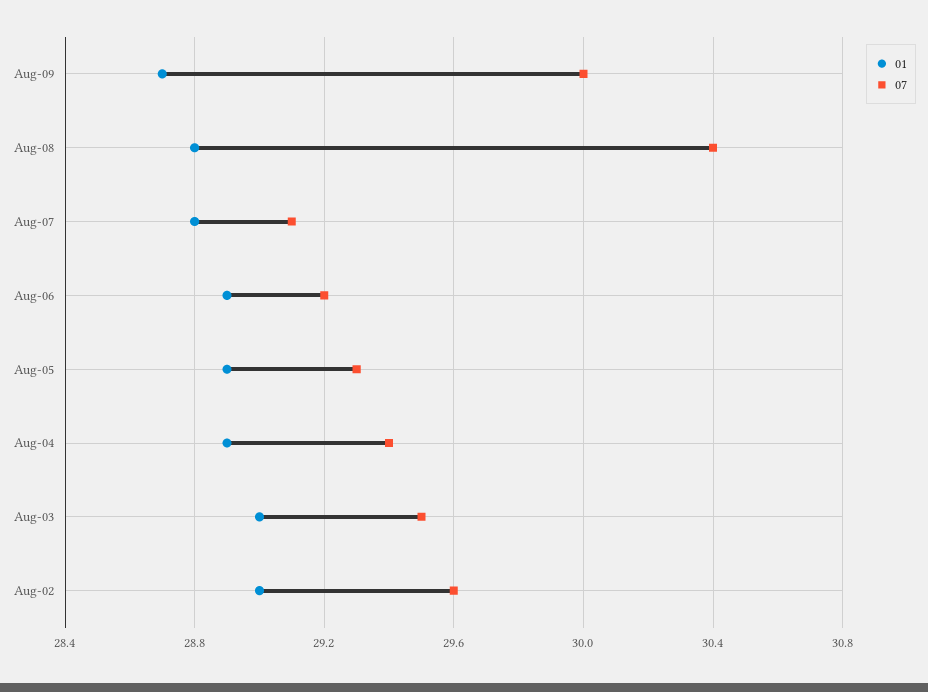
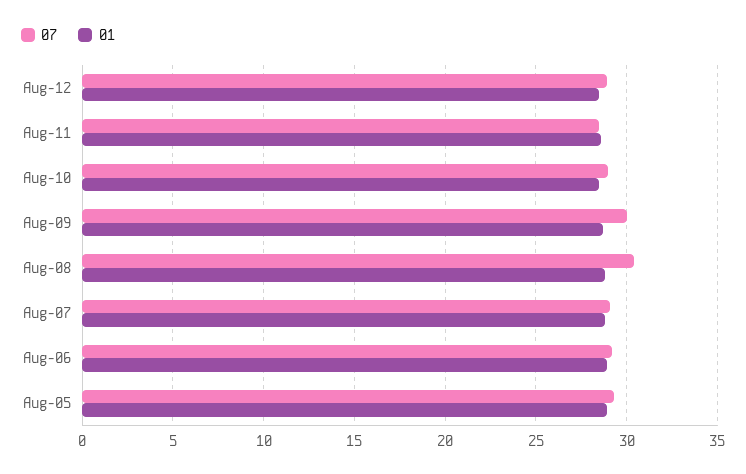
01, Aug-04: 28.9 -> none
07, Aug-04: 29.4 -> none
01, Aug-03: 29 -> none
07, Aug-03: 29.5 -> none
01, Aug-02: 29 -> none
07, Aug-02: 29.6 -> none
07, Aug-12: none -> 29
01, Aug-12: none -> 28.5
07, Aug-11: none -> 28.5
01, Aug-11: none -> 28.5
07, Aug-10: none -> 29
01, Aug-10: none -> 28.5

